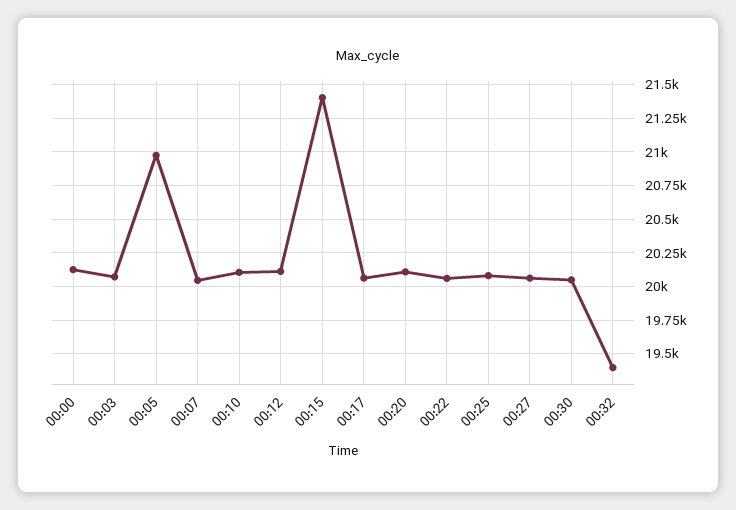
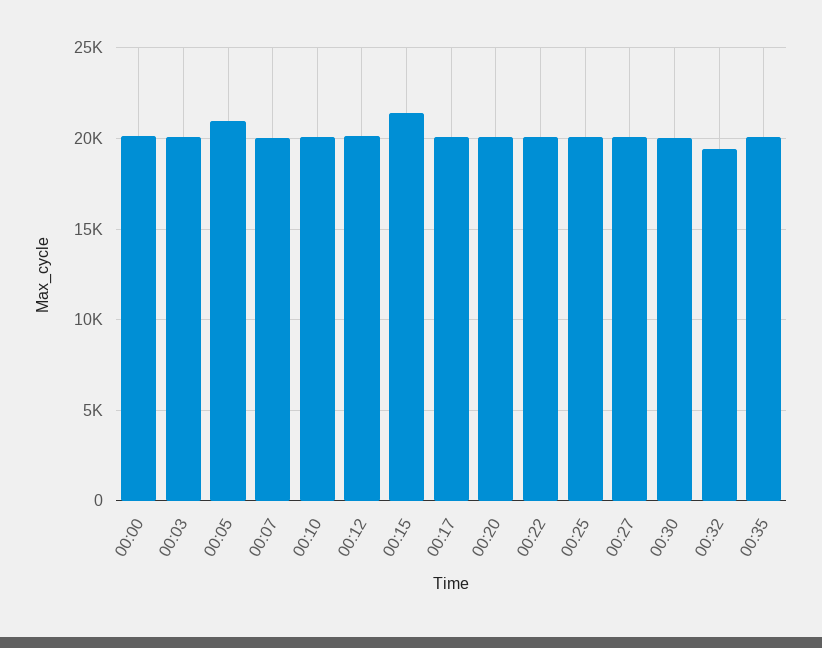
00:35: none -> 20000

